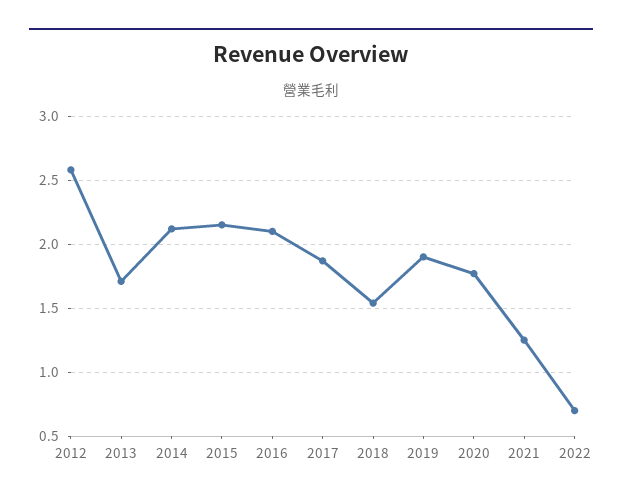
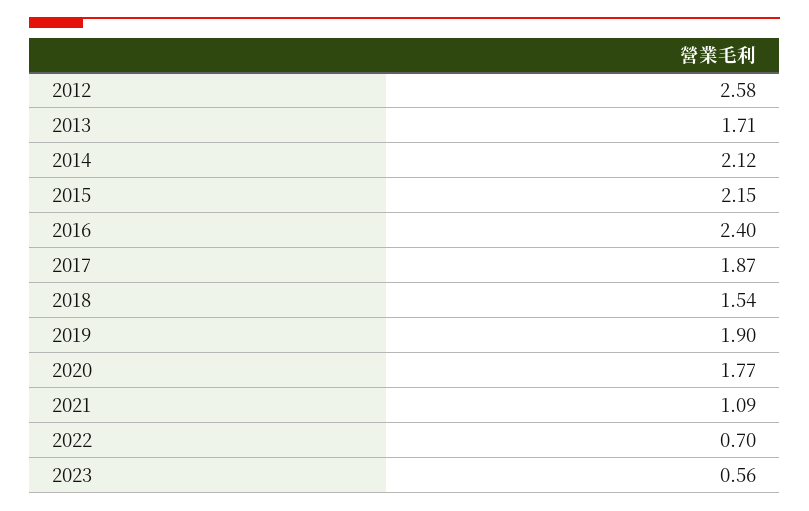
2016: 2.1 -> 2.4
2021: 1.25 -> 1.09
2023: none -> 0.56

